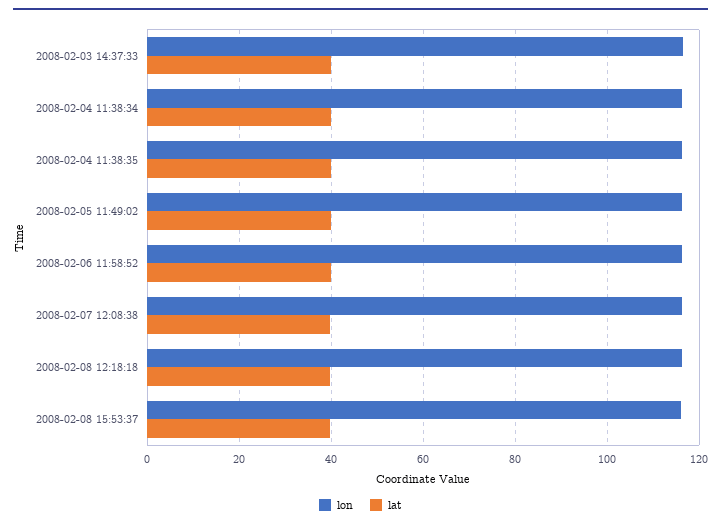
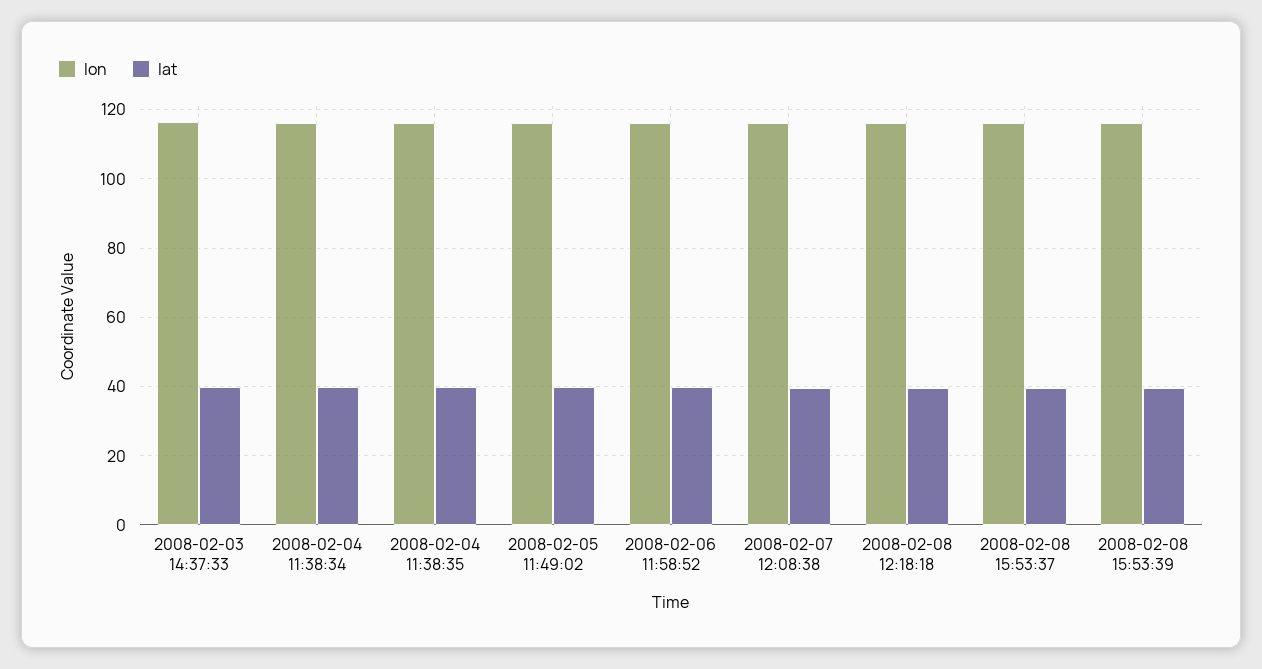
lon, 2008-02-08 15:53:39: none -> 116
lat, 2008-02-08 15:53:39: none -> 40

